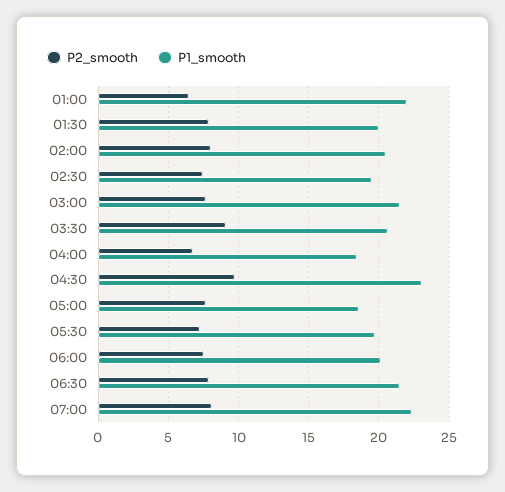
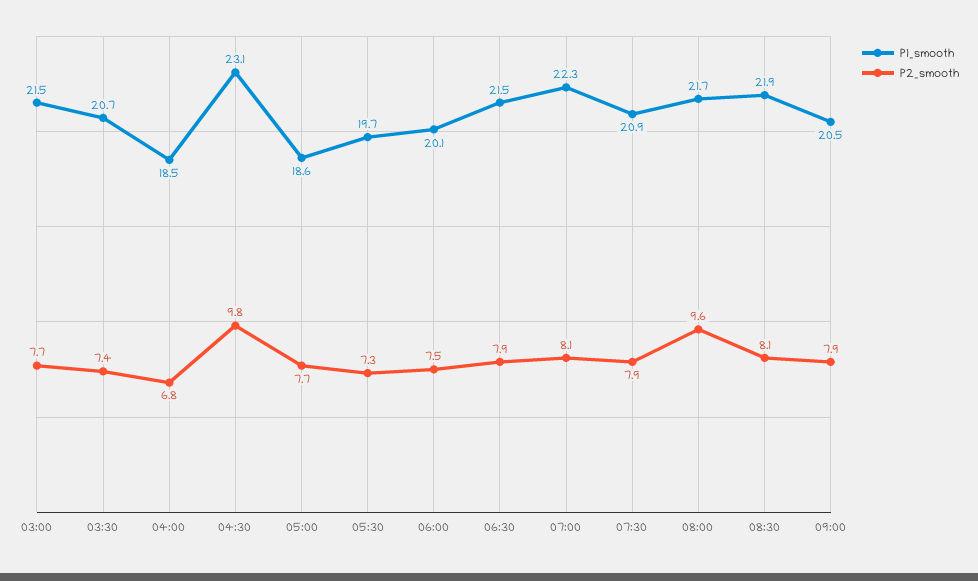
P2_smooth, 01:00: 6.5 -> none
P1_smooth, 01:00: 22 -> none
P2_smooth, 01:30: 8 -> none
P1_smooth, 01:30: 20 -> none
P2_smooth, 02:00: 8 -> none
P1_smooth, 02:00: 20.5 -> none
P2_smooth, 02:30: 7.5 -> none
P1_smooth, 02:30: 19.5 -> none
P2_smooth, 03:30: 9 -> 7.4
P1_smooth, 07:30: none -> 20.9
P2_smooth, 07:30: none -> 7.9
P1_smooth, 08:00: none -> 21.7
P2_smooth, 08:00: none -> 9.6
P1_smooth, 08:30: none -> 21.9
P2_smooth, 08:30: none -> 8.1
P1_smooth, 09:00: none -> 20.5
P2_smooth, 09:00: none -> 7.9

